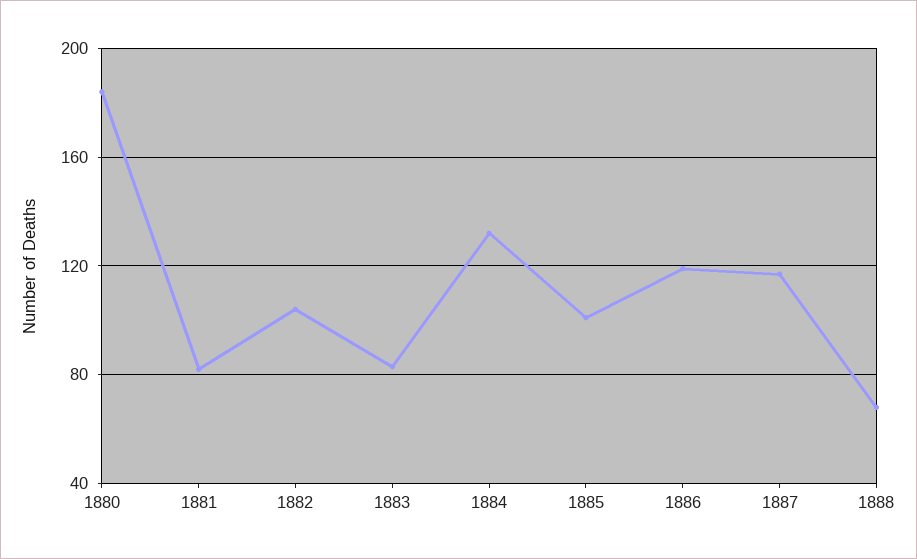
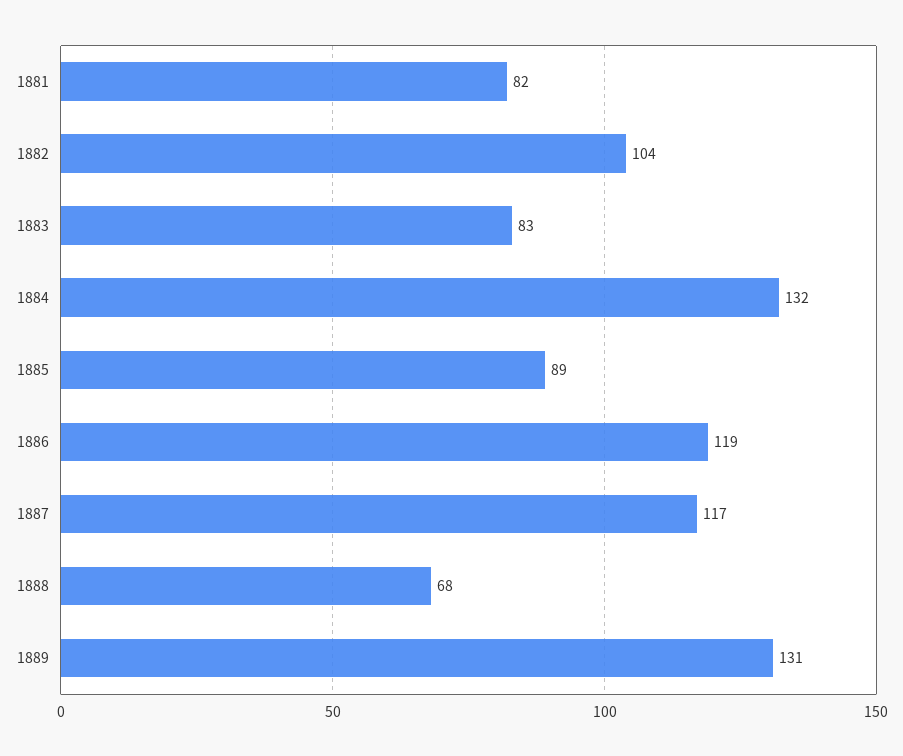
1880: 185 -> none
1885: 100 -> 89
1889: none -> 131

